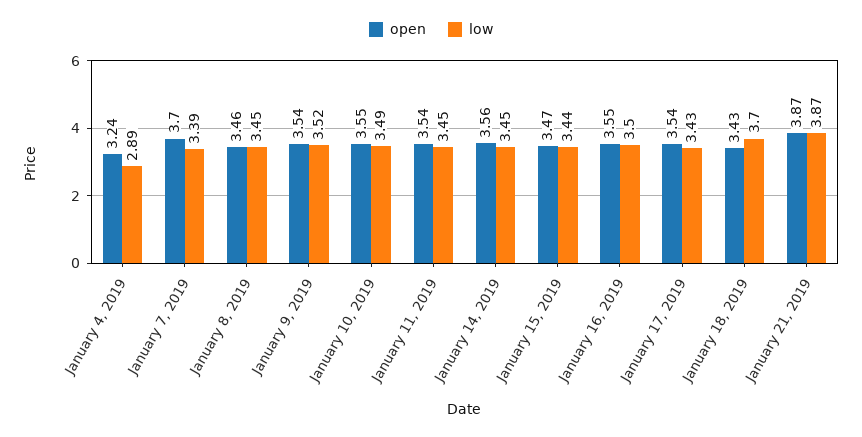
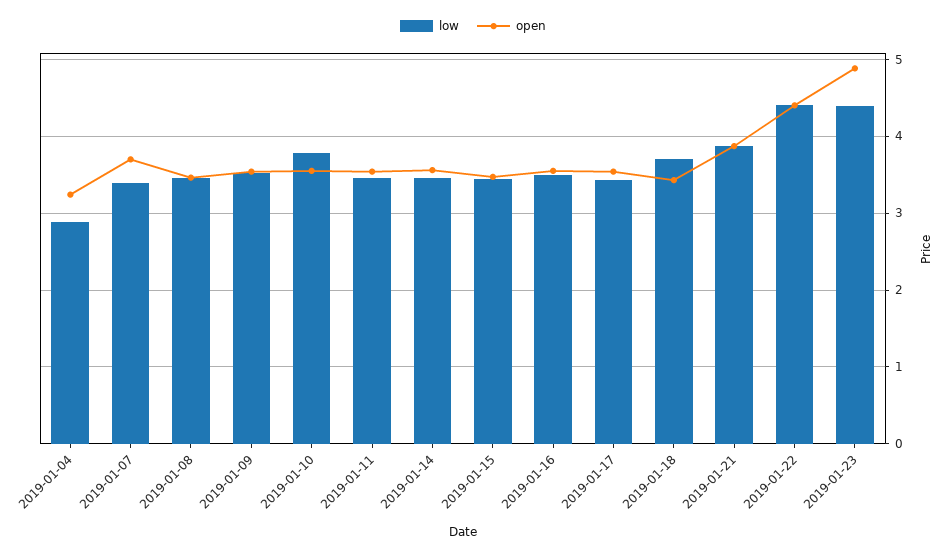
low, January 10, 2019: 3.49 -> 3.8
low, 2019-01-22: none -> 4.4
open, 2019-01-22: none -> 4.4
low, 2019-01-23: none -> 4.4
open, 2019-01-23: none -> 4.9

